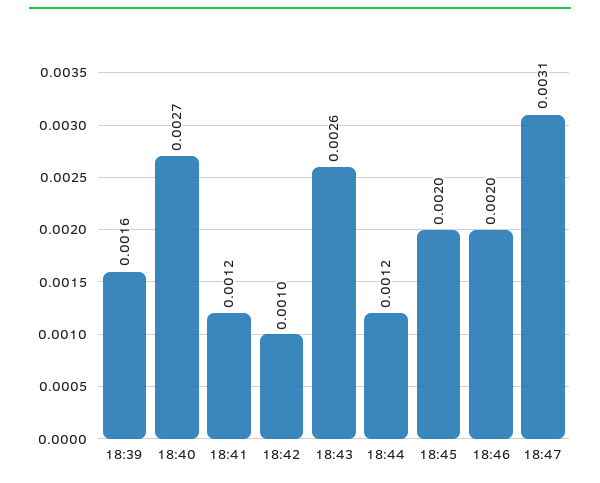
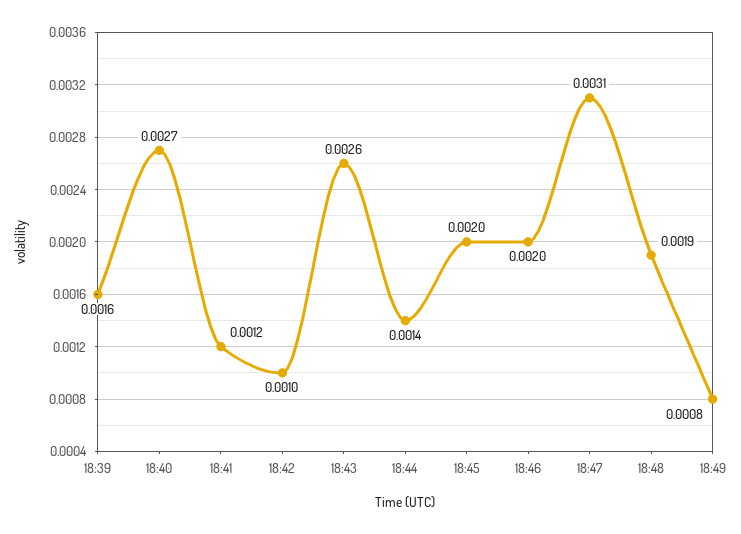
18:44: 0.0012 -> 0.0014
18:48: none -> 0.0019
18:49: none -> 0.0008

